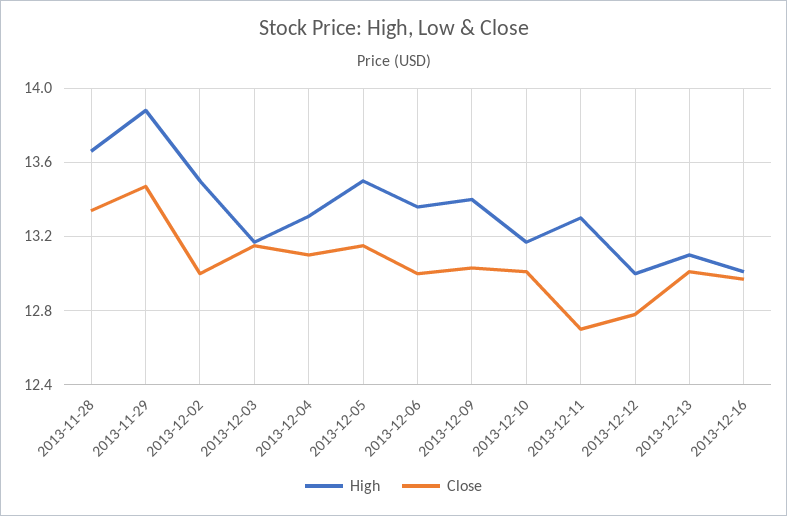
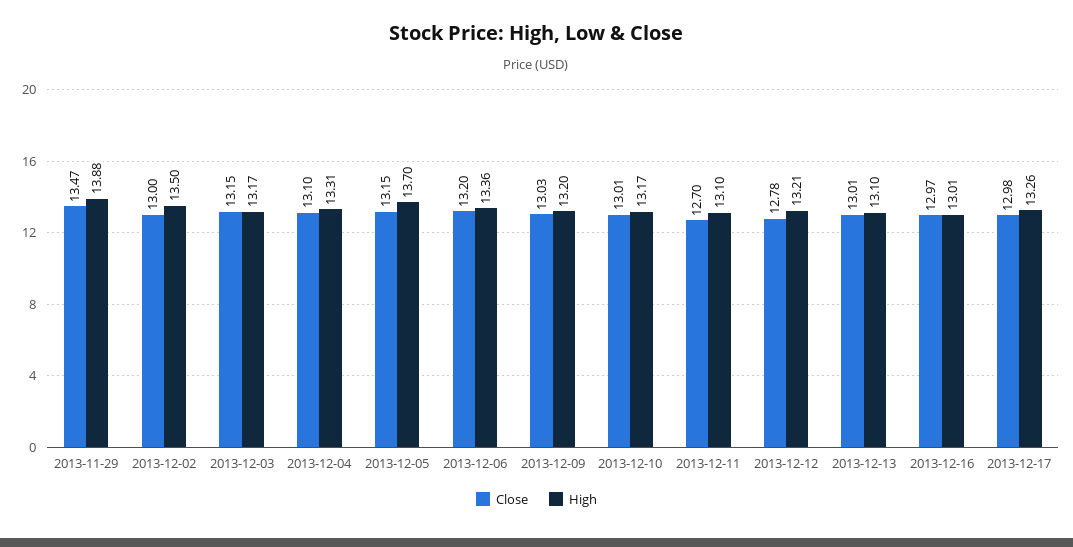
High, 2013-11-28: 13.65 -> none
Close, 2013-11-28: 13.35 -> none
High, 2013-12-05: 13.5 -> 13.7
Close, 2013-12-06: 13 -> 13.2
High, 2013-12-09: 13.4 -> 13.2
High, 2013-12-11: 13.3 -> 13.1
High, 2013-12-12: 13 -> 13.21
Close, 2013-12-17: none -> 12.98
High, 2013-12-17: none -> 13.26

